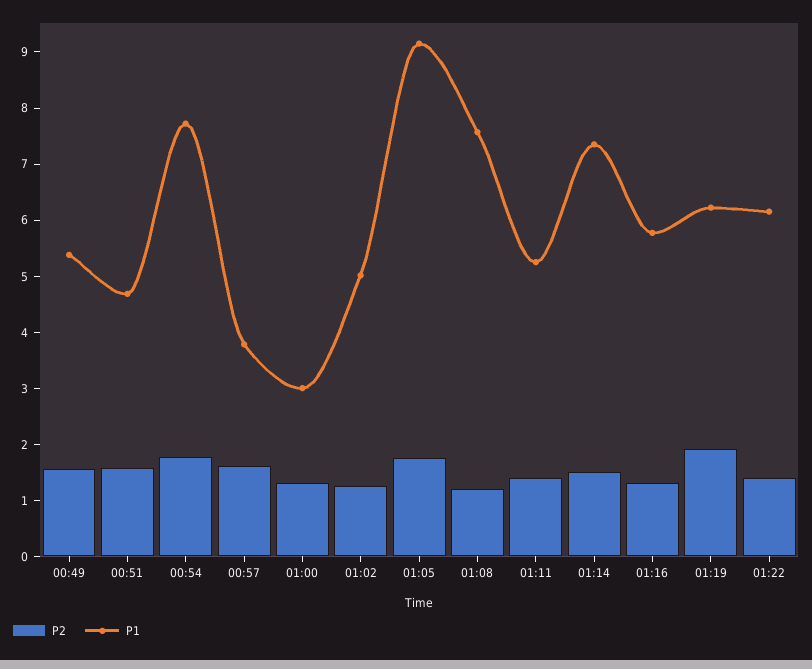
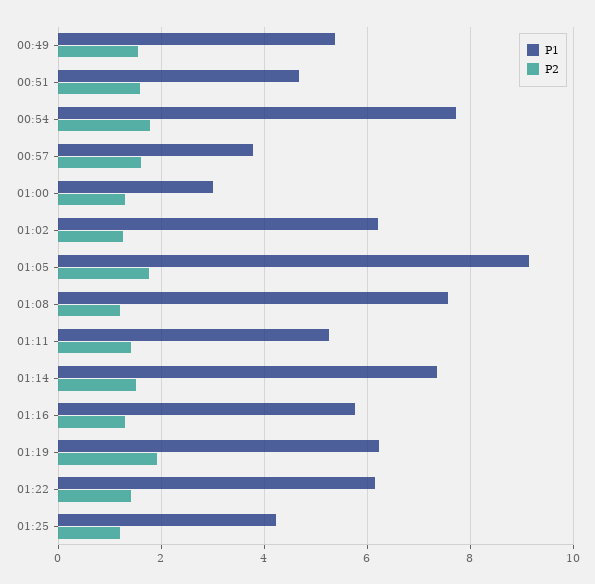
P1, 01:02: 5 -> 6.2
P1, 01:25: none -> 4.2
P2, 01:25: none -> 1.2

